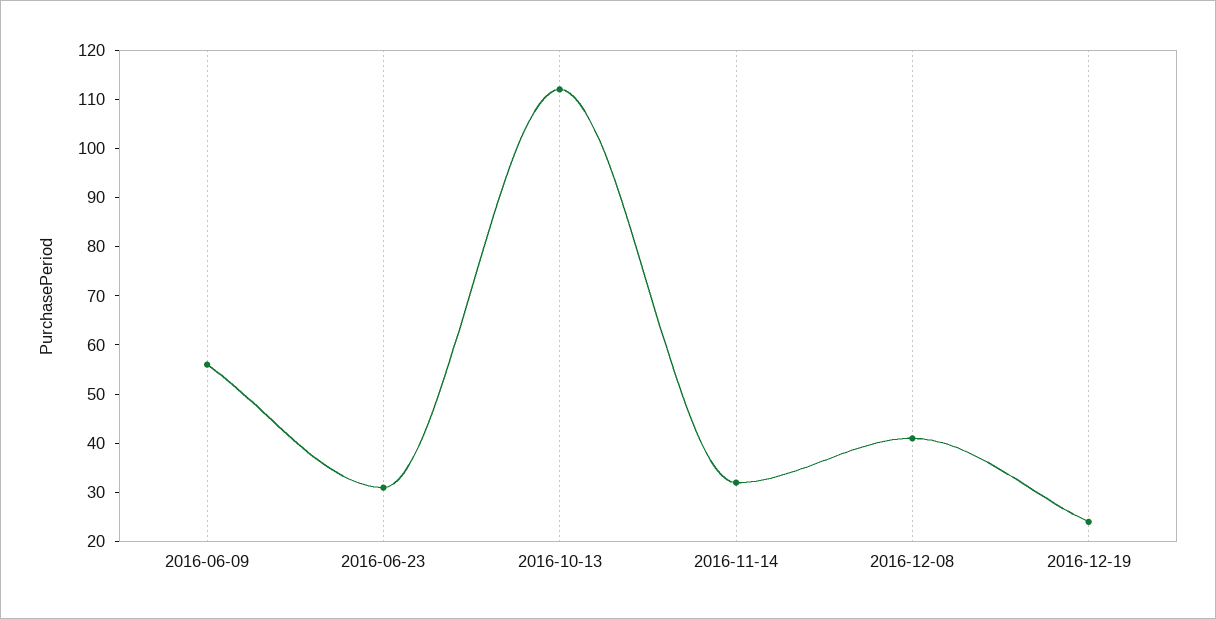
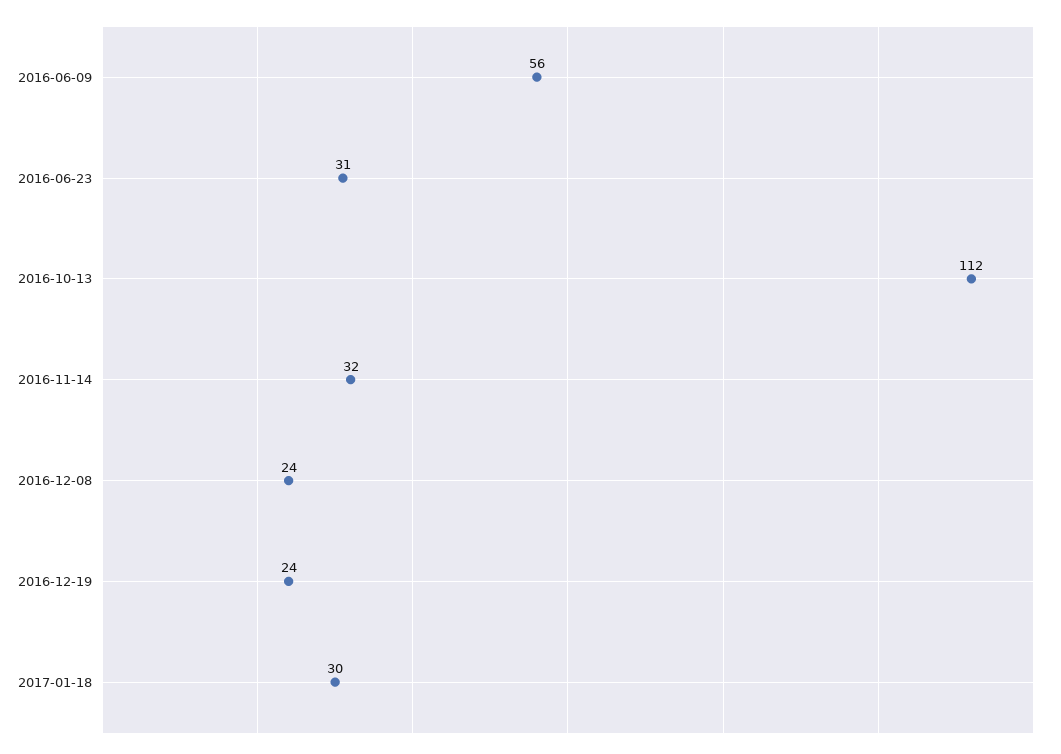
2016-12-08: 40 -> 24
2017-01-18: none -> 30

